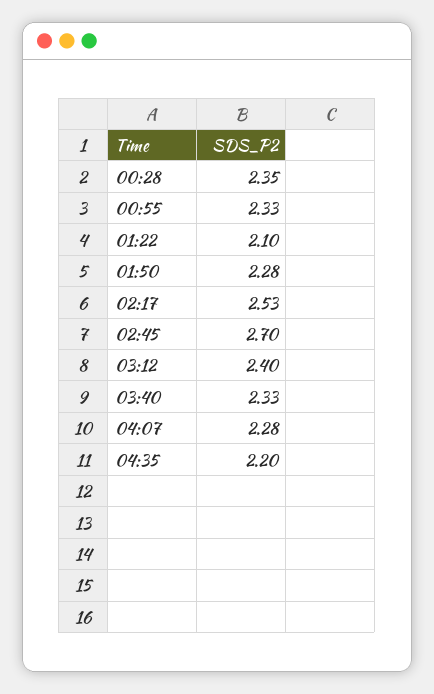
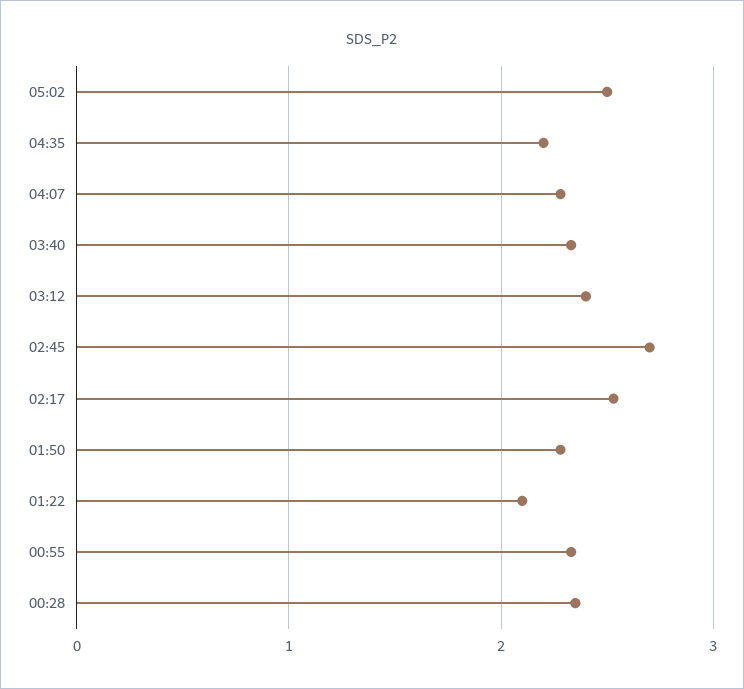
05:02: none -> 2.5

